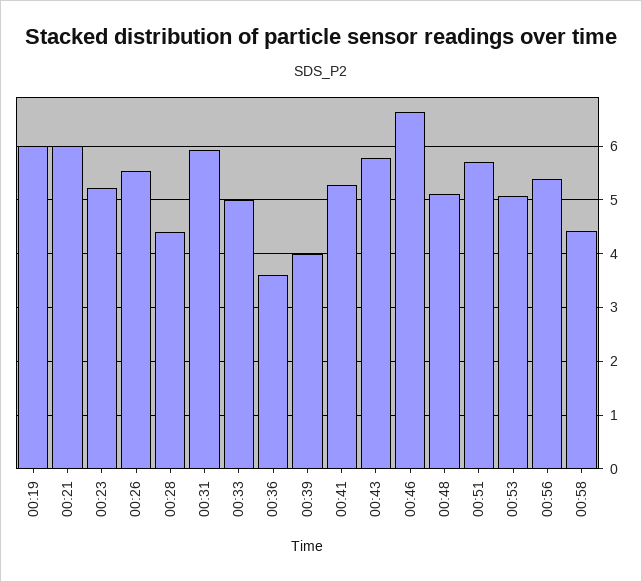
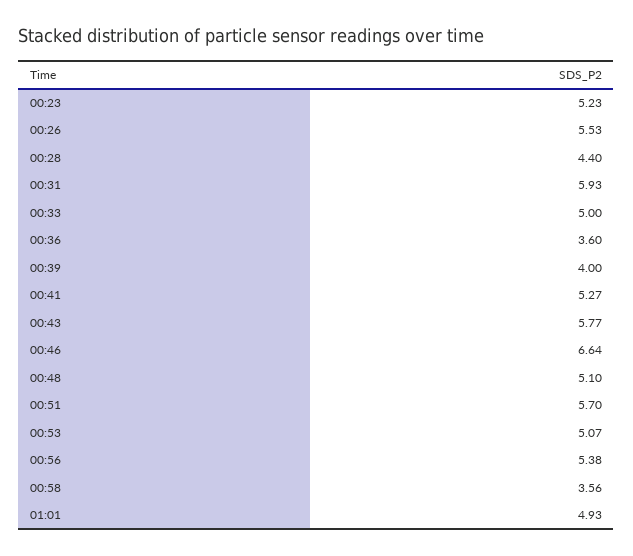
00:19: 6 -> none
00:21: 6 -> none
00:58: 4.4 -> 3.56
01:01: none -> 4.93

